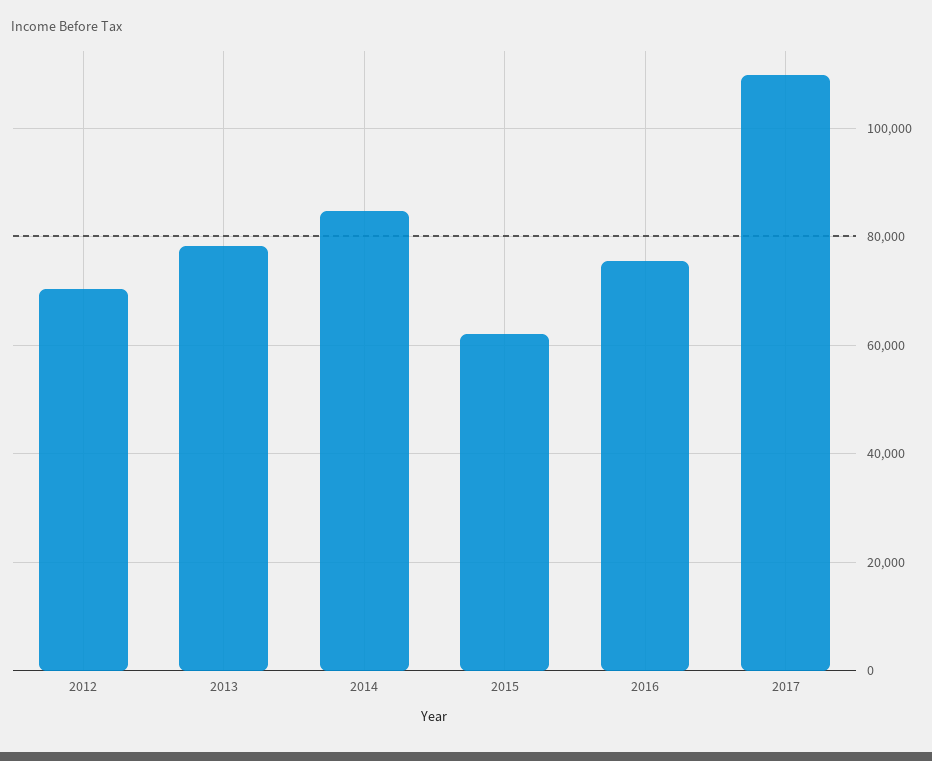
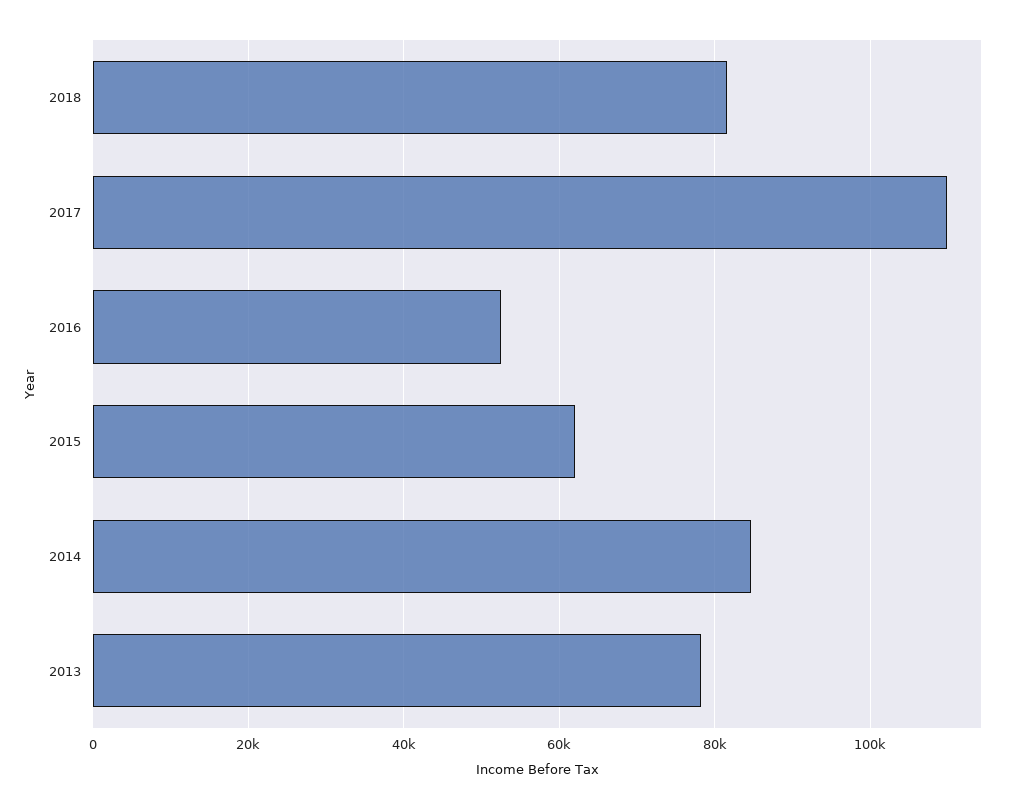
2012: 70000 -> none
2016: 76000 -> 52000
2018: none -> 82000

